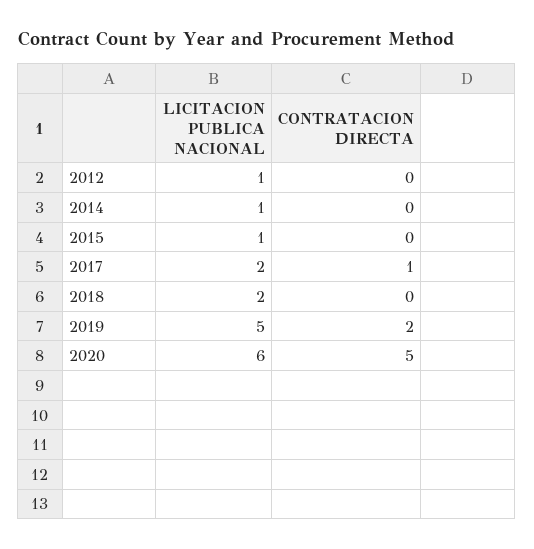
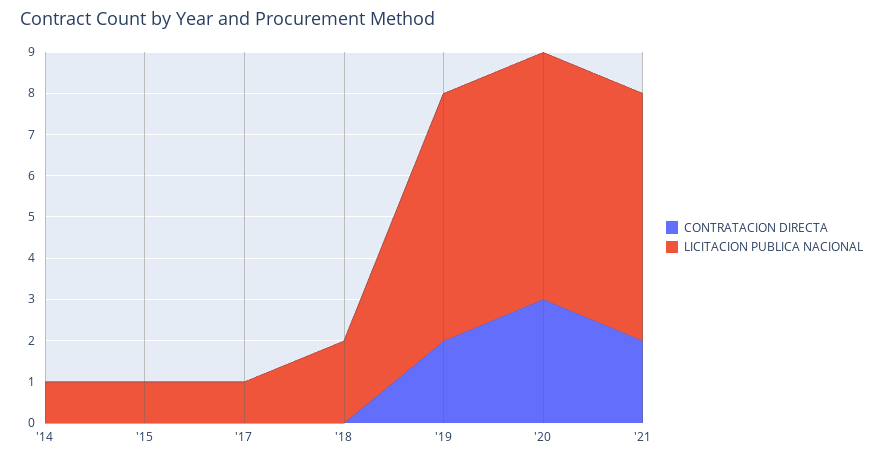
LICITACION PUBLICA NACIONAL, 2012: 1 -> none
CONTRATACION DIRECTA, 2012: 0 -> none
LICITACION PUBLICA NACIONAL, 2017: 2 -> 1
CONTRATACION DIRECTA, 2017: 1 -> 0
LICITACION PUBLICA NACIONAL, 2019: 5 -> 6
CONTRATACION DIRECTA, 2020: 5 -> 3
CONTRATACION DIRECTA, '21: none -> 2
LICITACION PUBLICA NACIONAL, '21: none -> 6

